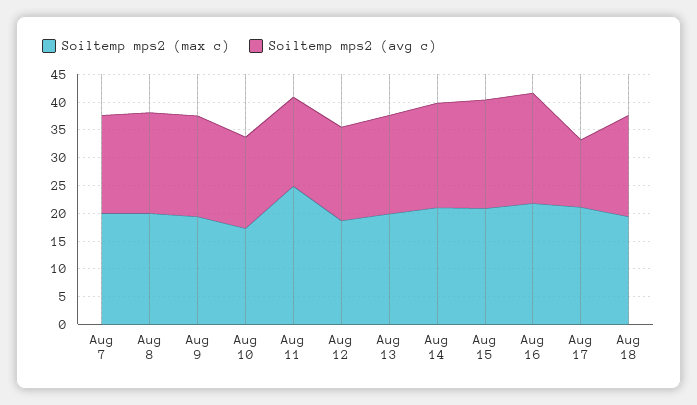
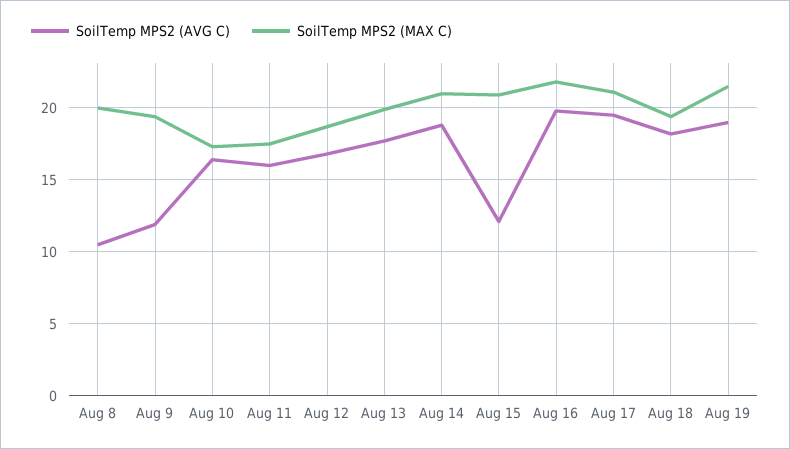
Soiltemp mps2 (max c), Aug 7: 20 -> none
Soiltemp mps2 (avg c), Aug 7: 17.5 -> none
Soiltemp mps2 (avg c), Aug 8: 17.5 -> 10.5
Soiltemp mps2 (avg c), Aug 9: 17.5 -> 12
Soiltemp mps2 (max c), Aug 11: 25 -> 17.5
Soiltemp mps2 (avg c), Aug 15: 20 -> 12
Soiltemp mps2 (avg c), Aug 17: 12.5 -> 19.5
Soiltemp mps2 (avg c), Aug 19: none -> 19
Soiltemp mps2 (max c), Aug 19: none -> 21.5

